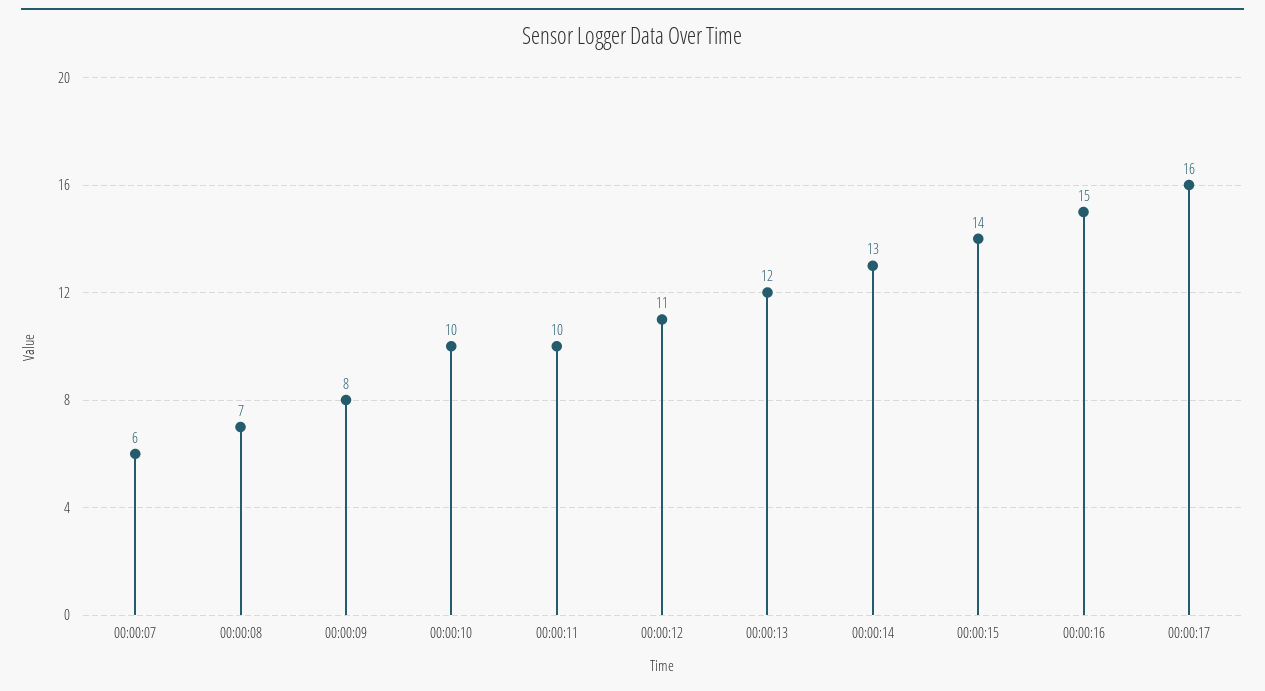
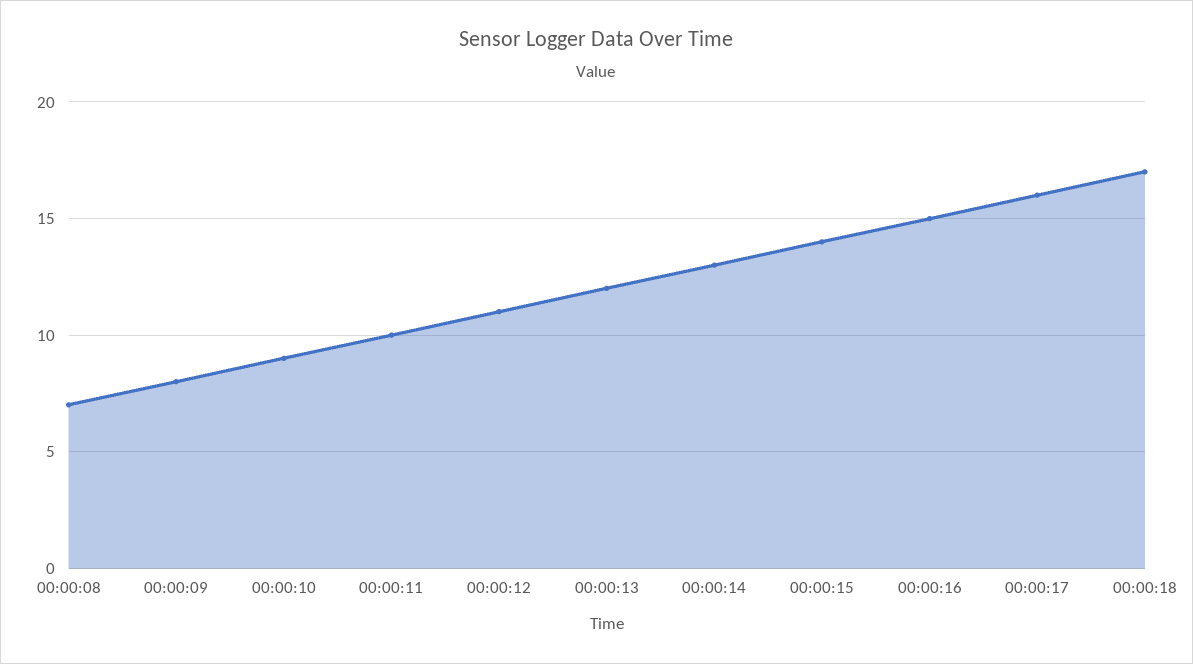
00:00:07: 6 -> none
00:00:10: 10 -> 9
00:00:18: none -> 17

